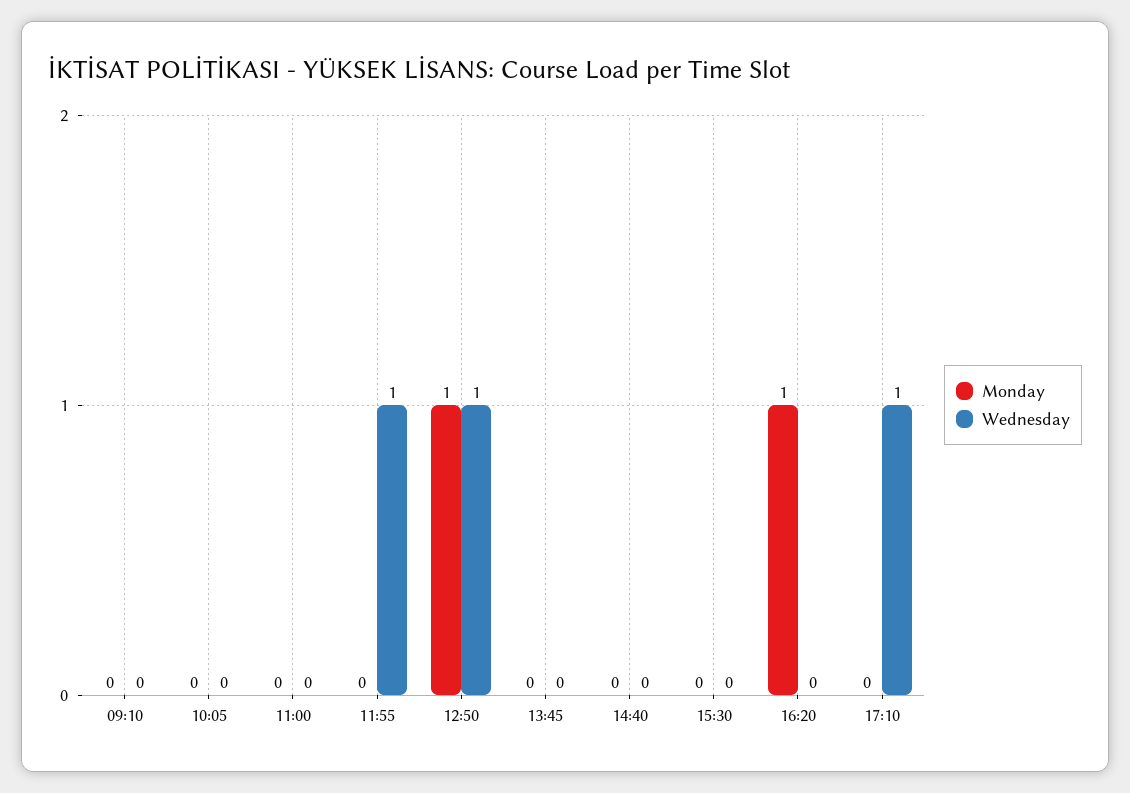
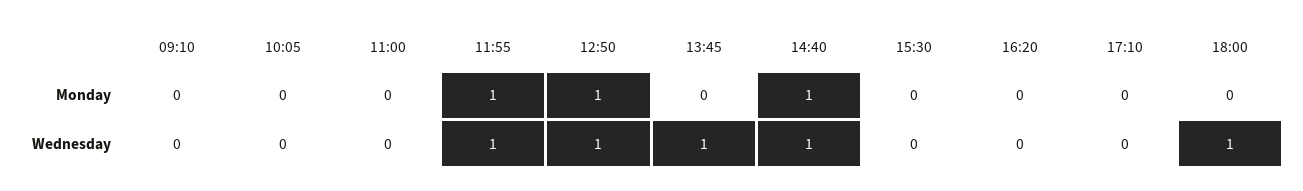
Monday, 11:55: 0 -> 1
Wednesday, 13:45: 0 -> 1
Monday, 14:40: 0 -> 1
Wednesday, 14:40: 0 -> 1
Monday, 16:20: 1 -> 0
Wednesday, 17:10: 1 -> 0
Monday, 18:00: none -> 0
Wednesday, 18:00: none -> 1

